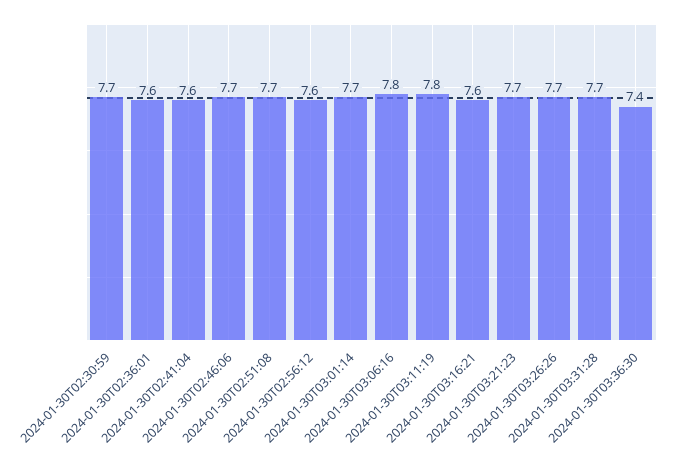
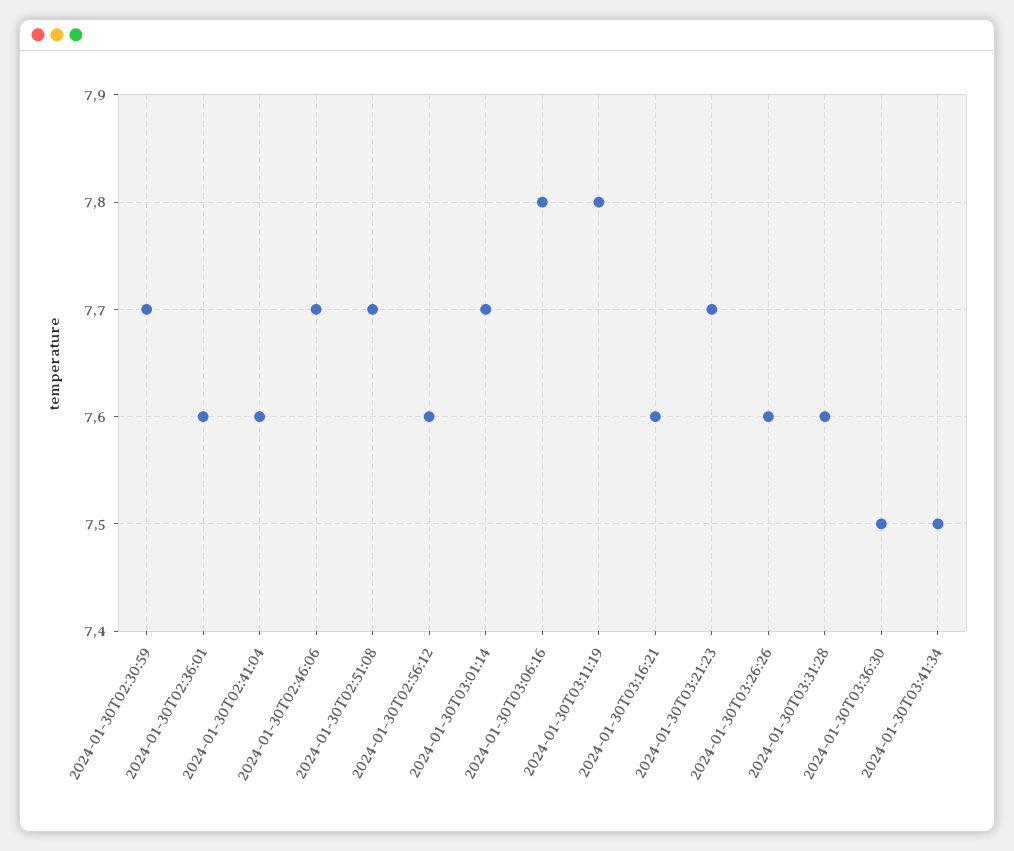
2024-01-30T03:26:26: 7.7 -> 7.6
2024-01-30T03:31:28: 7.7 -> 7.6
2024-01-30T03:36:30: 7.4 -> 7.5
2024-01-30T03:41:34: none -> 7.5

